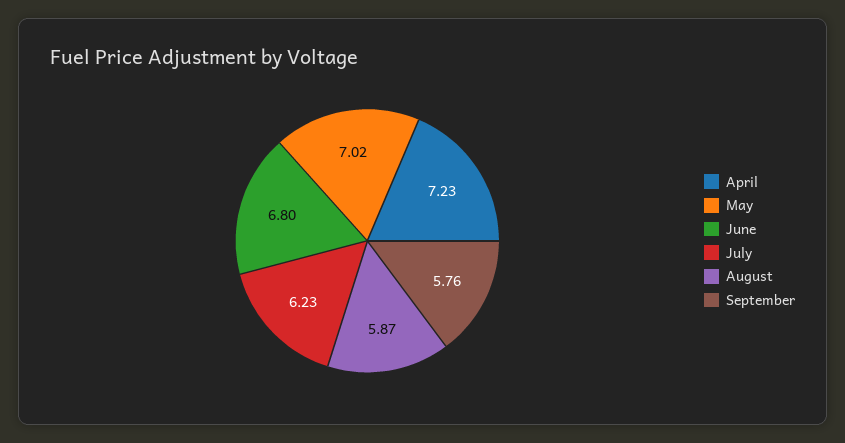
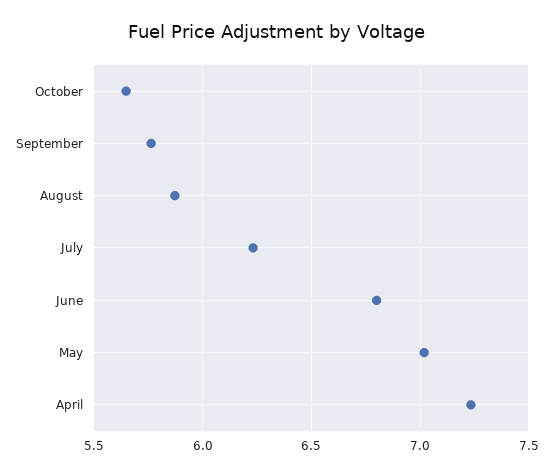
October: none -> 5.65

